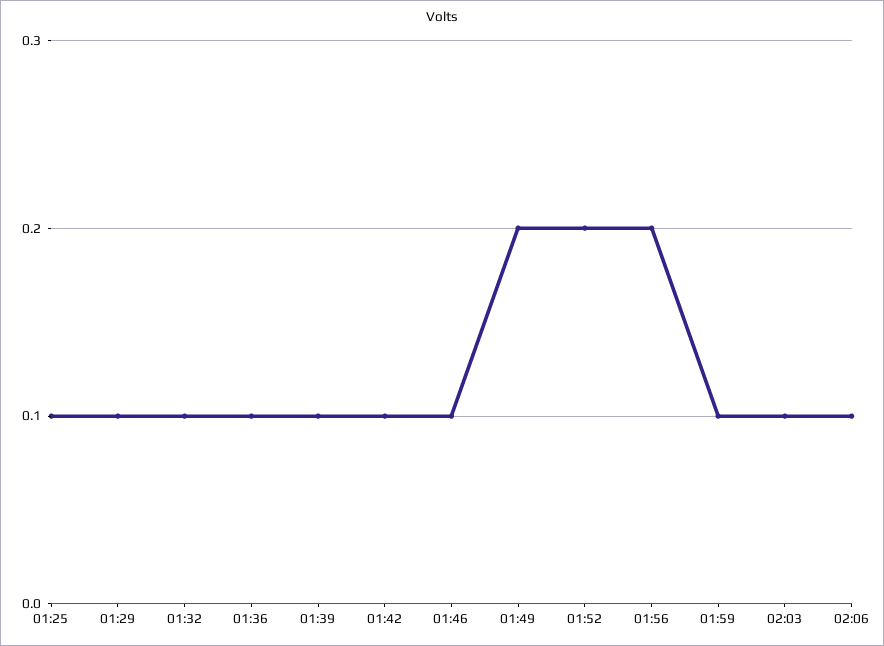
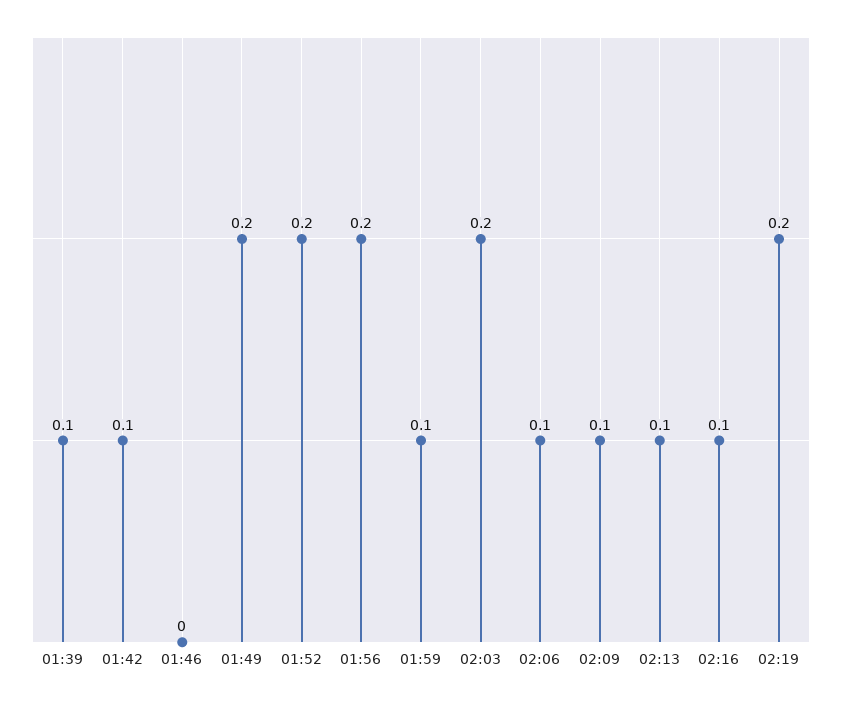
01:25: 0.1 -> none
01:29: 0.1 -> none
01:32: 0.1 -> none
01:36: 0.1 -> none
01:46: 0.1 -> 0
02:03: 0.1 -> 0.2
02:09: none -> 0.1
02:13: none -> 0.1
02:16: none -> 0.1
02:19: none -> 0.2

